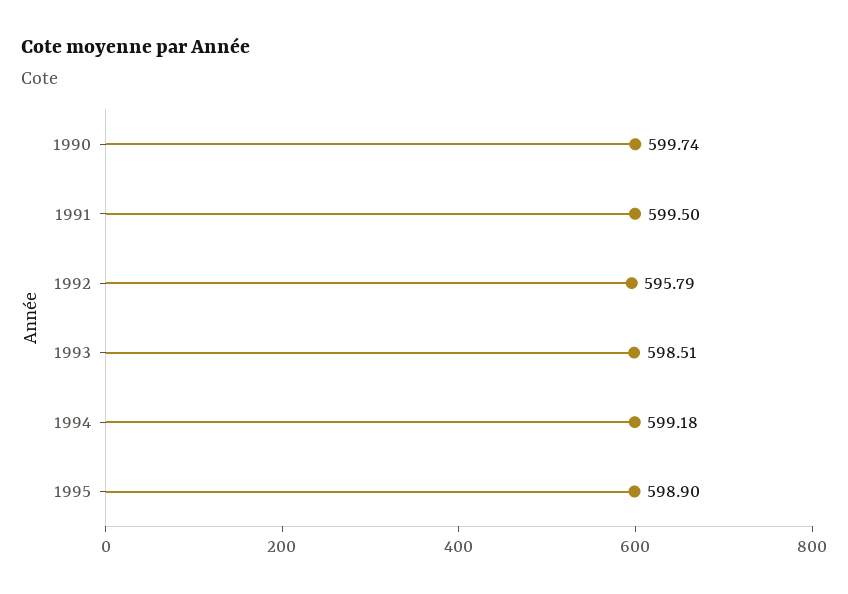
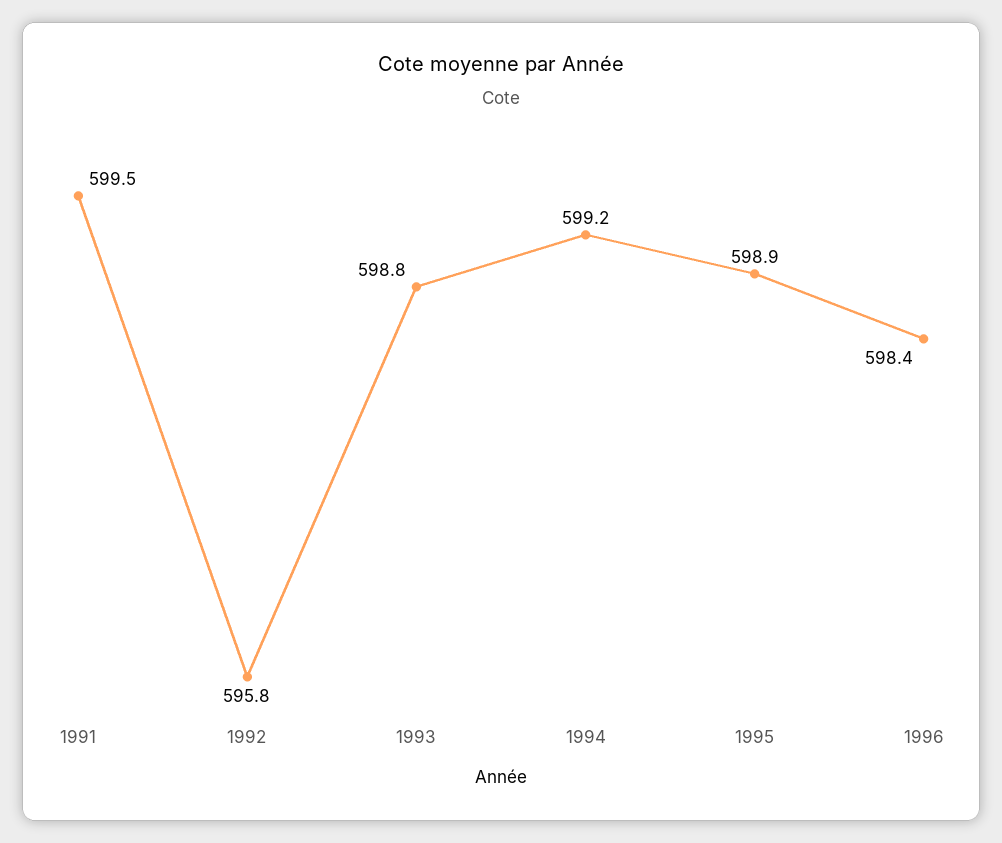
1990: 599.74 -> none
1993: 598.51 -> 598.8
1996: none -> 598.4

